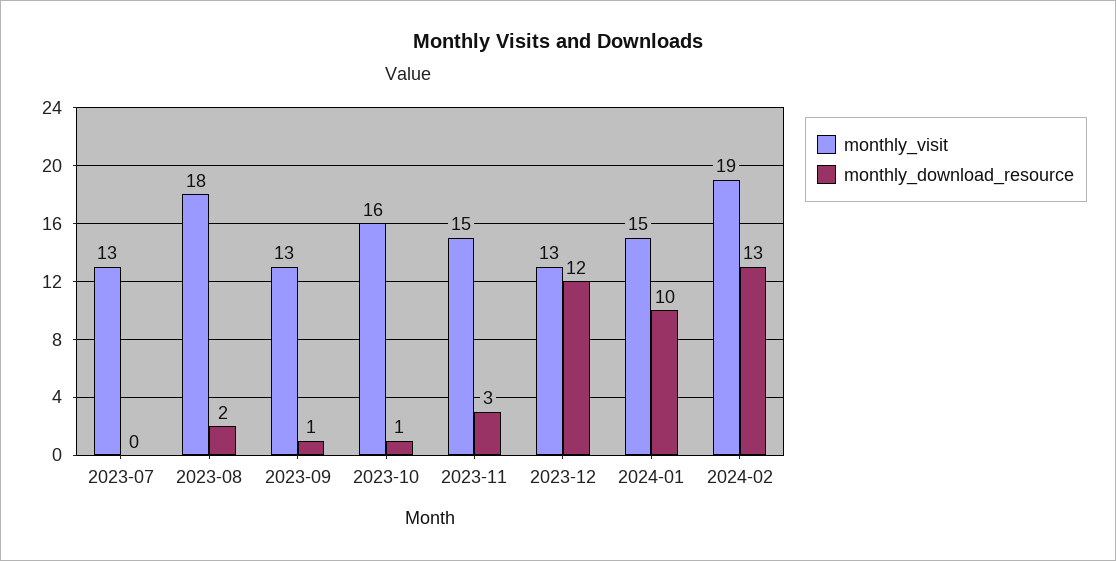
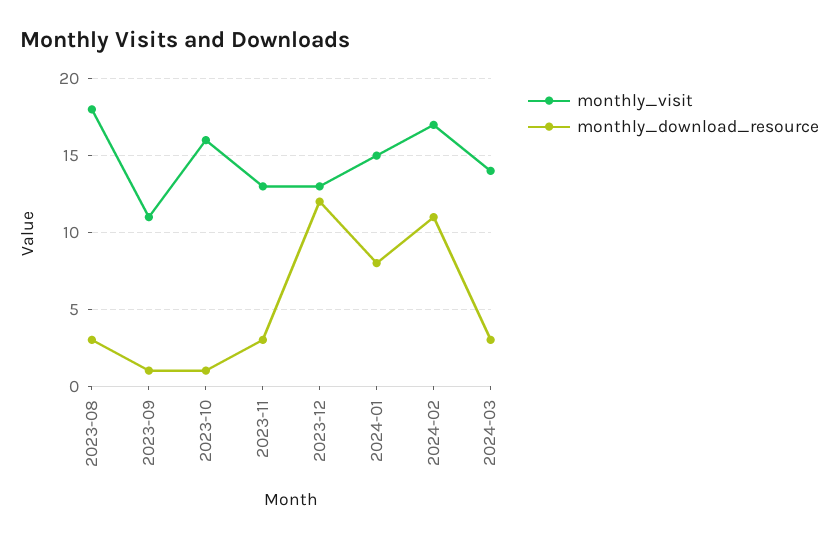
monthly_visit, 2023-07: 13 -> none
monthly_download_resource, 2023-07: 0 -> none
monthly_download_resource, 2023-08: 2 -> 3
monthly_visit, 2023-09: 13 -> 11
monthly_visit, 2023-11: 15 -> 13
monthly_download_resource, 2024-01: 10 -> 8
monthly_visit, 2024-02: 19 -> 17
monthly_download_resource, 2024-02: 13 -> 11
monthly_visit, 2024-03: none -> 14
monthly_download_resource, 2024-03: none -> 3

